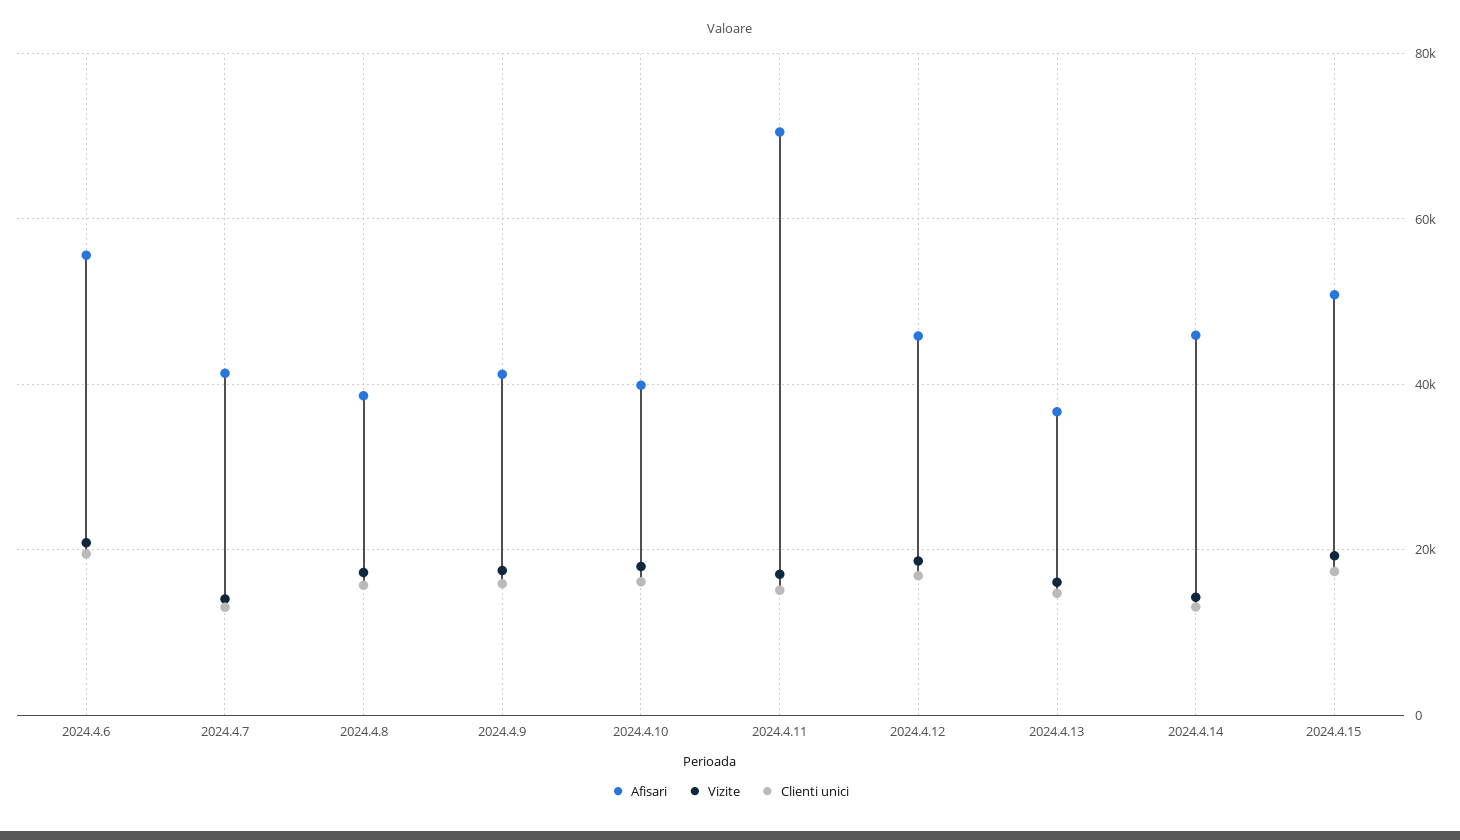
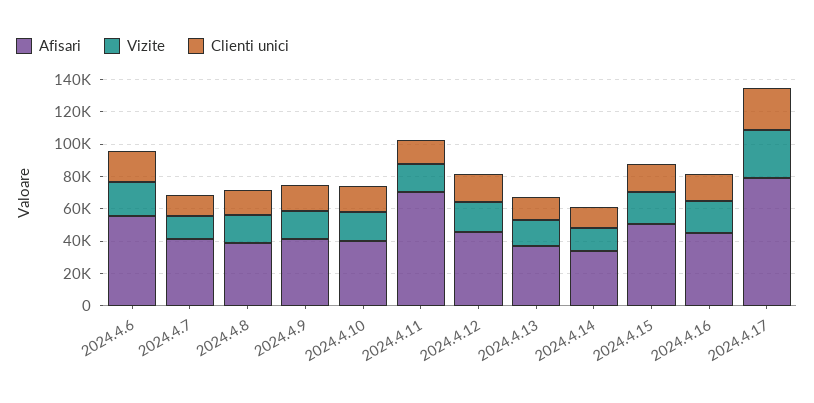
Afisari, 2024.4.14: 46000 -> 35000
Afisari, 2024.4.16: none -> 45000
Vizite, 2024.4.16: none -> 20000
Clienti unici, 2024.4.16: none -> 15000
Afisari, 2024.4.17: none -> 80000
Vizite, 2024.4.17: none -> 30000
Clienti unici, 2024.4.17: none -> 25000

